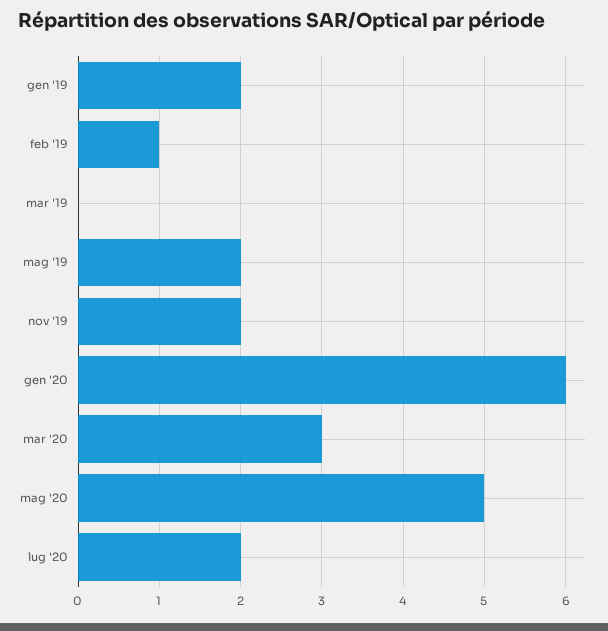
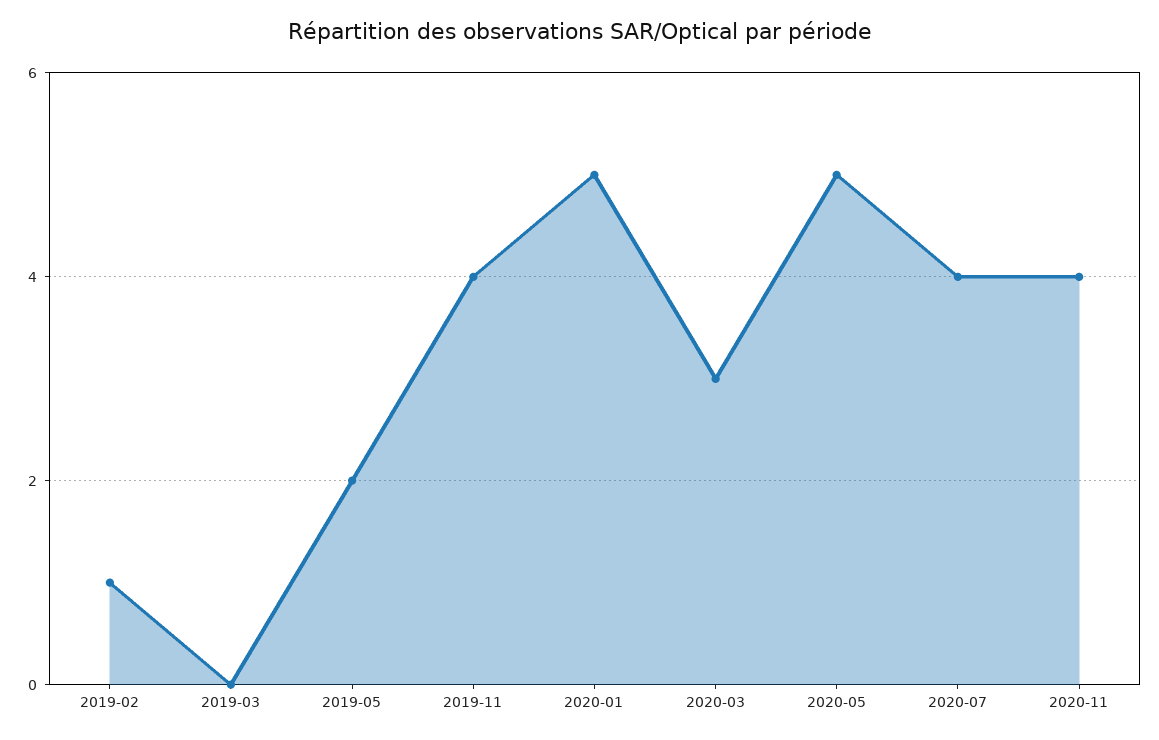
gen '19: 2 -> none
nov '19: 2 -> 4
gen '20: 6 -> 5
lug '20: 2 -> 4
2020-11: none -> 4

